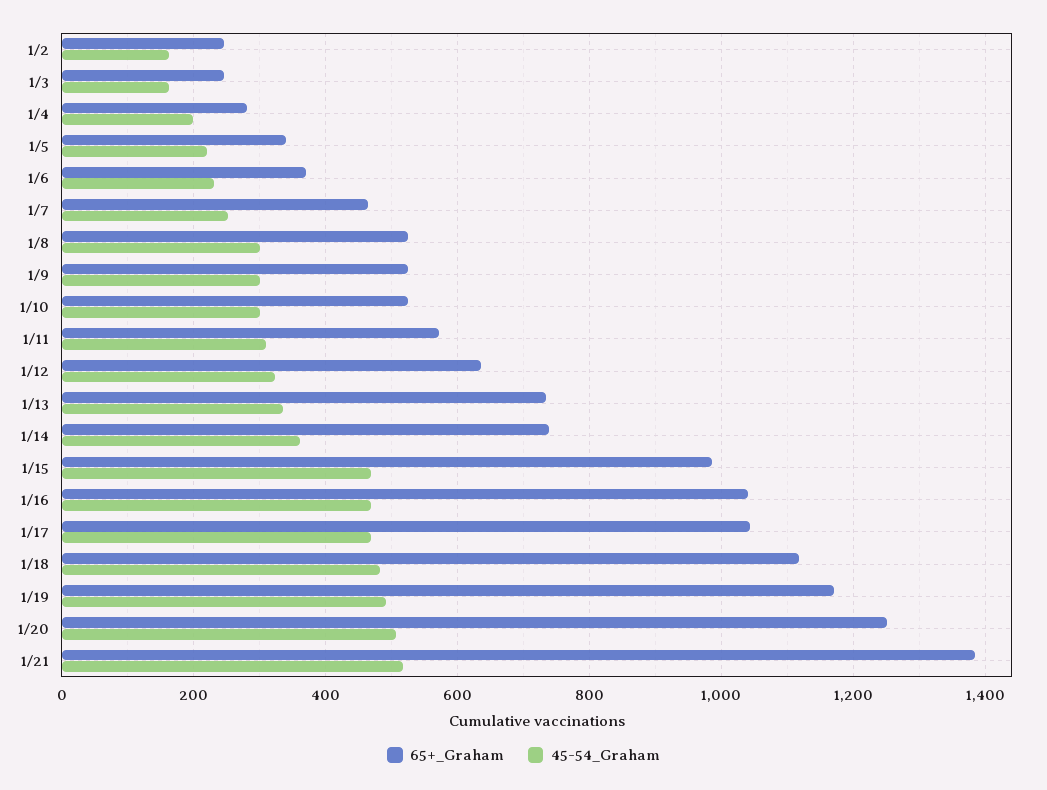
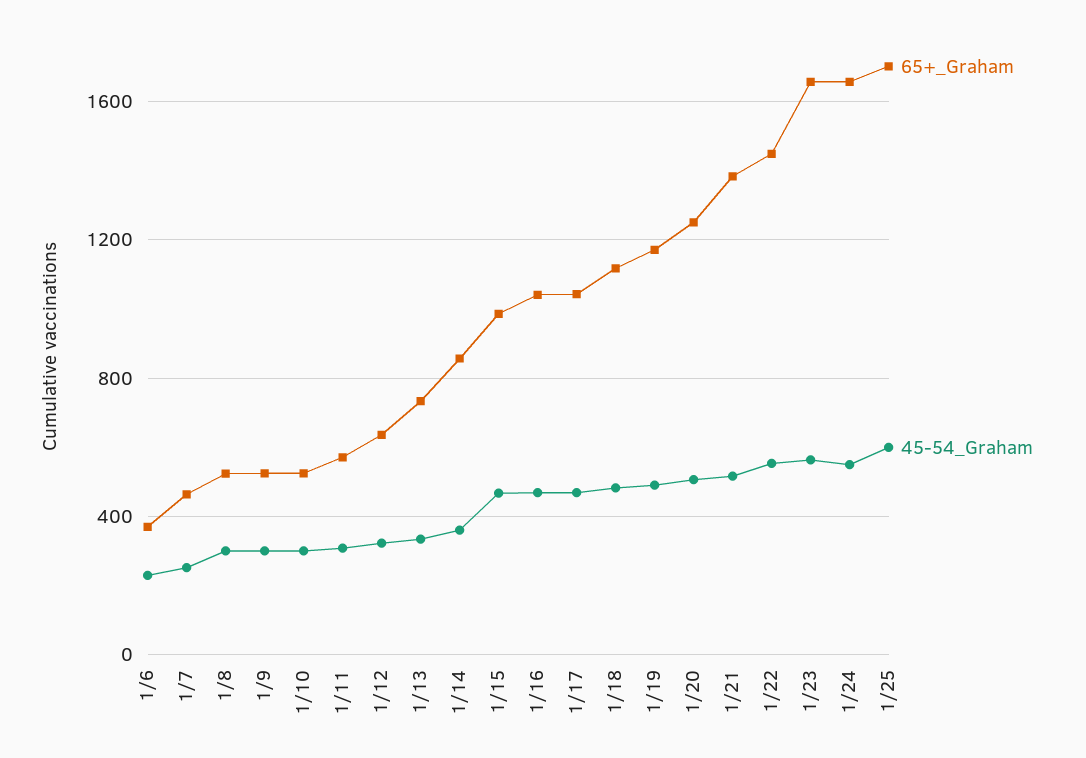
65+_Graham, 1/2: 240 -> none
45-54_Graham, 1/2: 160 -> none
65+_Graham, 1/3: 240 -> none
45-54_Graham, 1/3: 160 -> none
65+_Graham, 1/4: 280 -> none
45-54_Graham, 1/4: 200 -> none
65+_Graham, 1/5: 340 -> none
45-54_Graham, 1/5: 220 -> none
65+_Graham, 1/14: 740 -> 850
65+_Graham, 1/22: none -> 1450
45-54_Graham, 1/22: none -> 550
65+_Graham, 1/23: none -> 1650
45-54_Graham, 1/23: none -> 550
65+_Graham, 1/24: none -> 1650
45-54_Graham, 1/24: none -> 550
65+_Graham, 1/25: none -> 1700
45-54_Graham, 1/25: none -> 600

